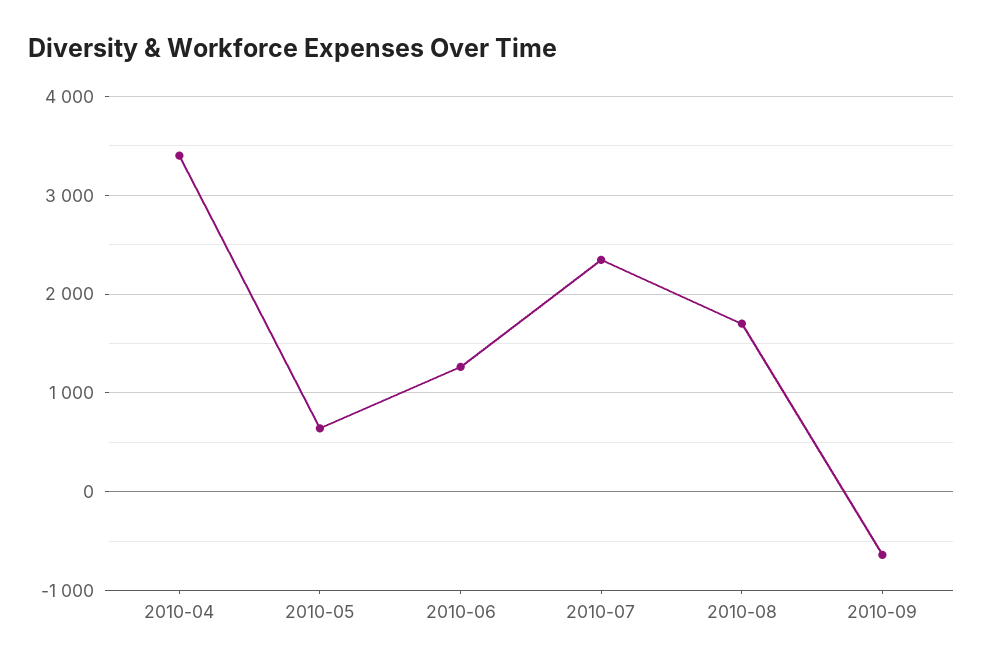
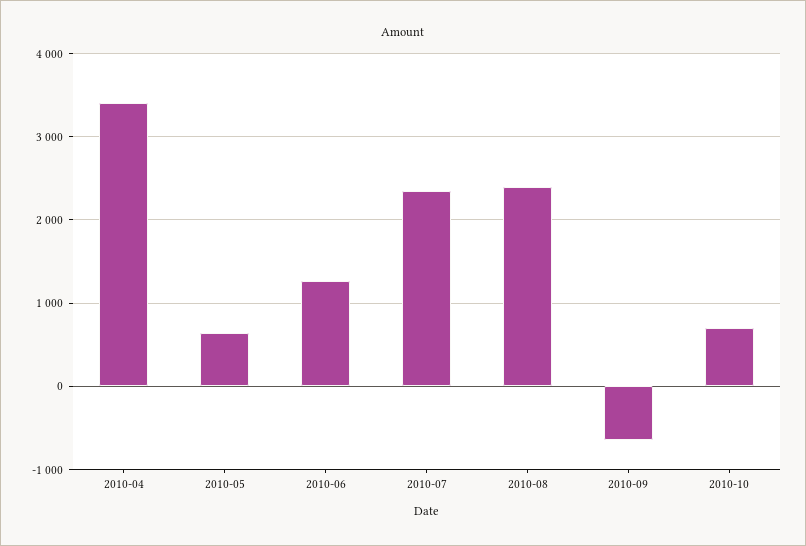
2010-08: 1700 -> 2400
2010-10: none -> 700

